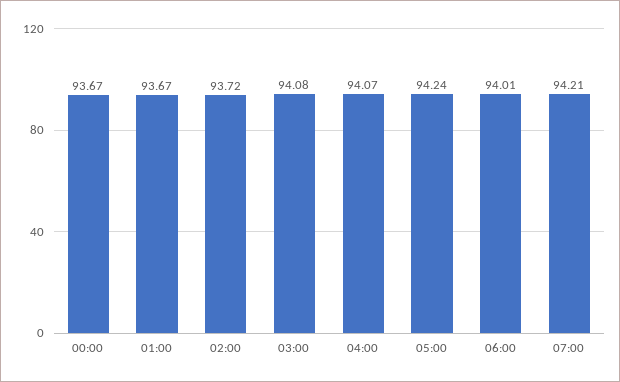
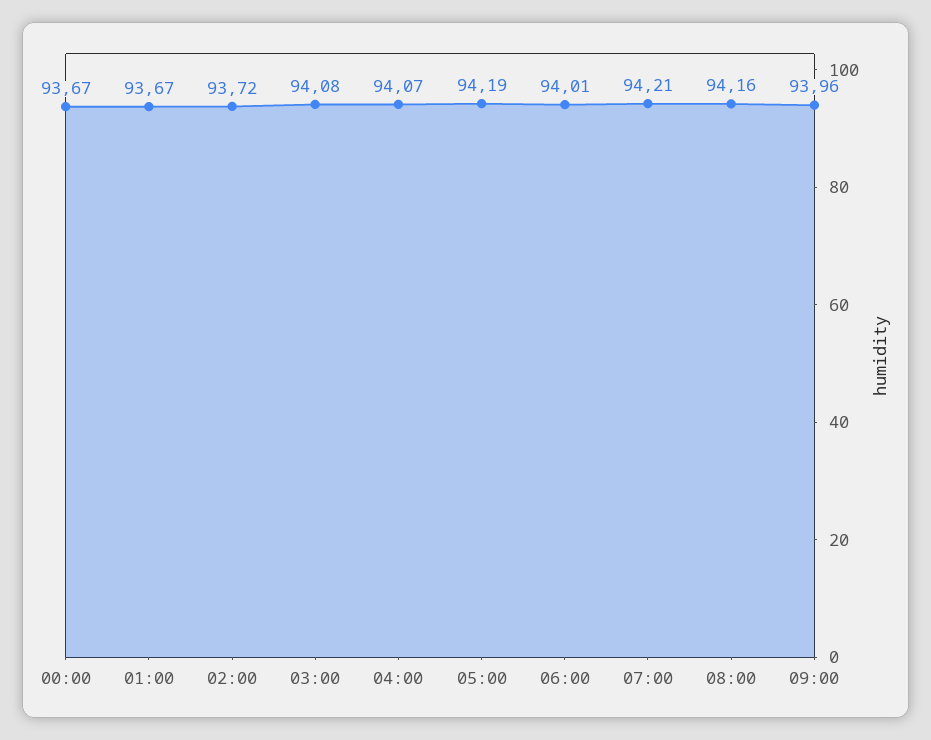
05:00: 94.24 -> 94.19
08:00: none -> 94.16
09:00: none -> 93.96

